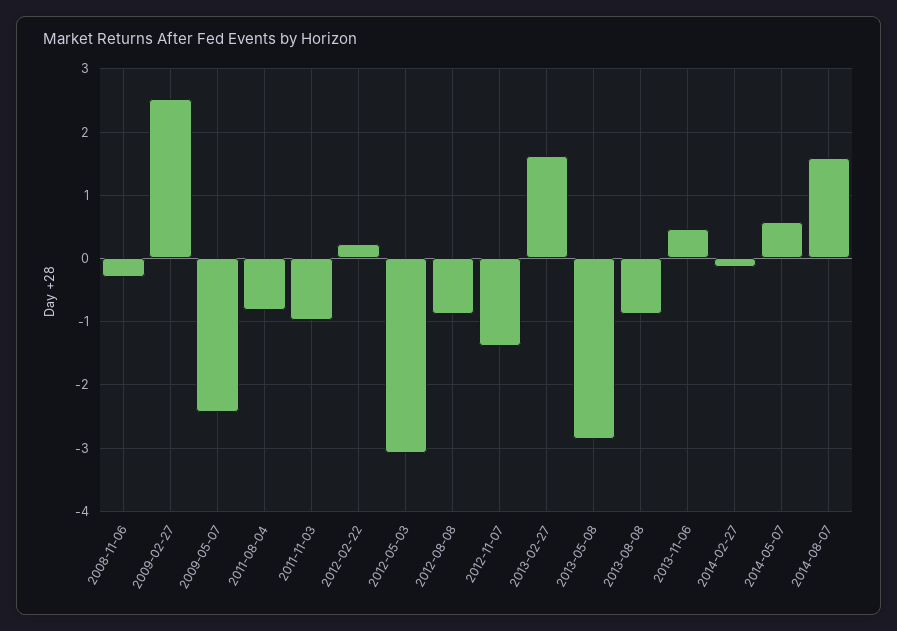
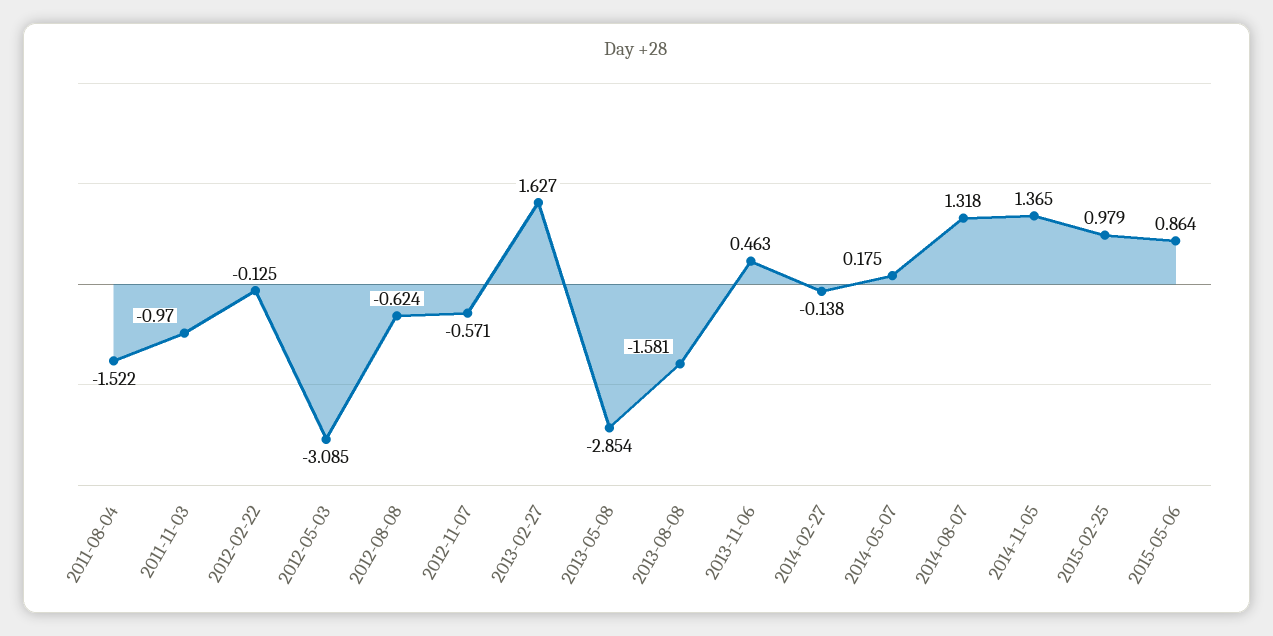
2008-11-06: -0.3 -> none
2009-02-27: 2.5 -> none
2009-05-07: -2.4 -> none
2011-08-04: -0.8 -> -1.522
2012-02-22: 0.2 -> -0.125
2012-08-08: -0.9 -> -0.624
2012-11-07: -1.4 -> -0.571
2013-08-08: -0.9 -> -1.581
2014-05-07: 0.6 -> 0.175
2014-08-07: 1.6 -> 1.318
2014-11-05: none -> 1.365
2015-02-25: none -> 0.979
2015-05-06: none -> 0.864

